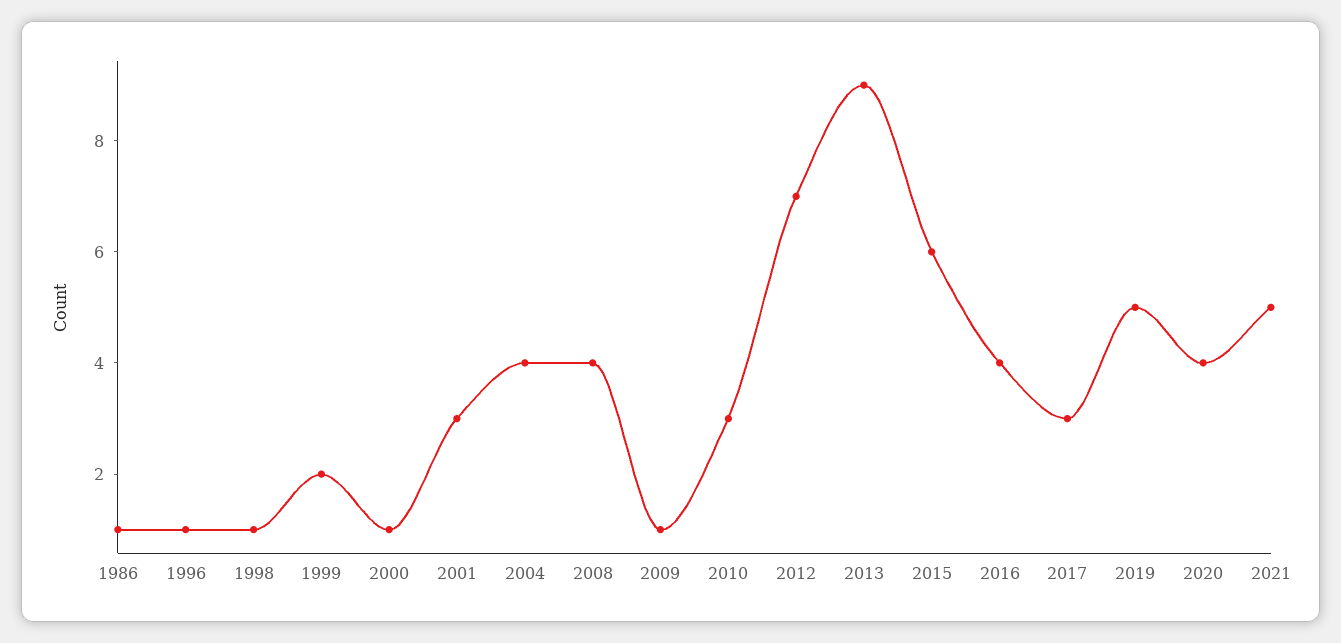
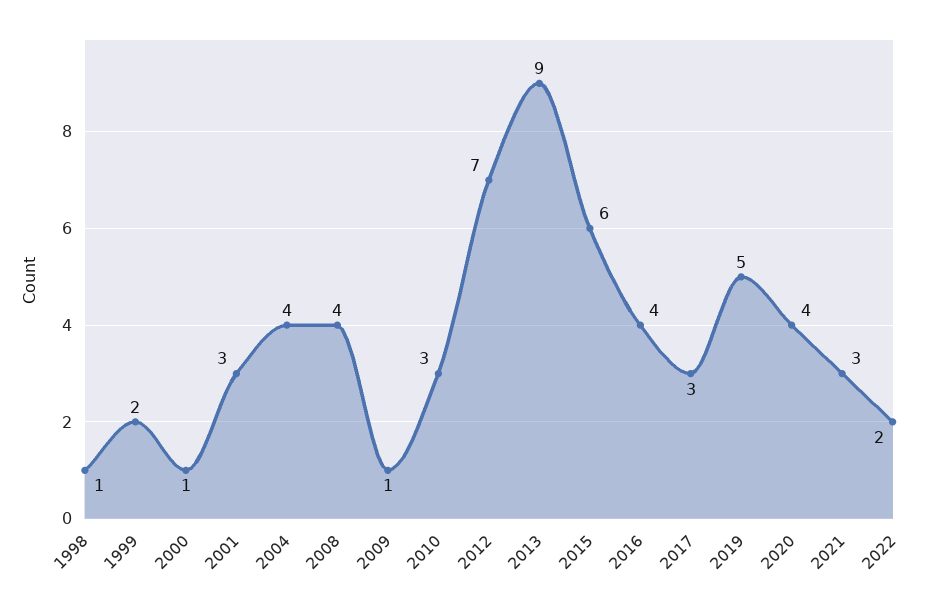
1986: 1 -> none
1996: 1 -> none
2021: 5 -> 3
2022: none -> 2

